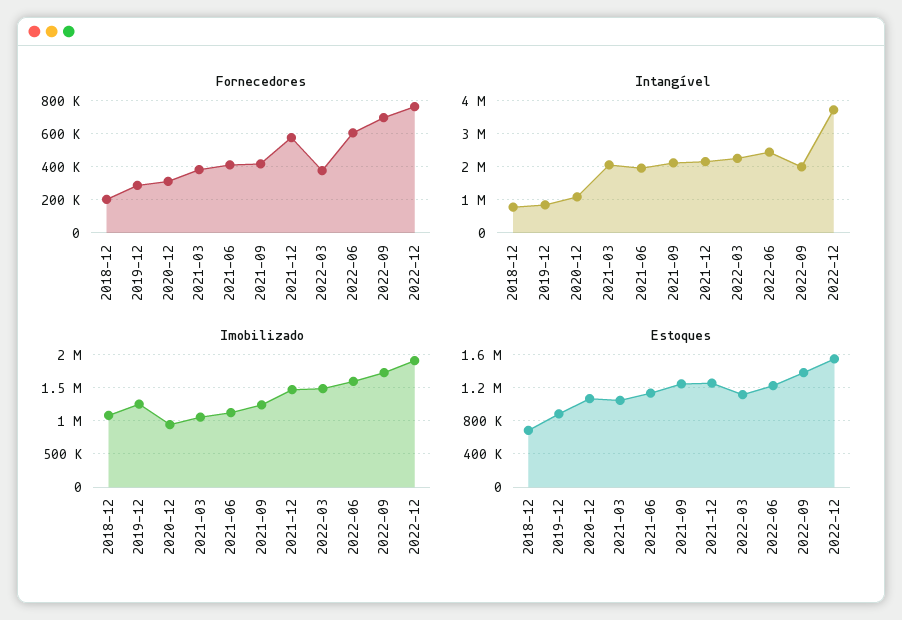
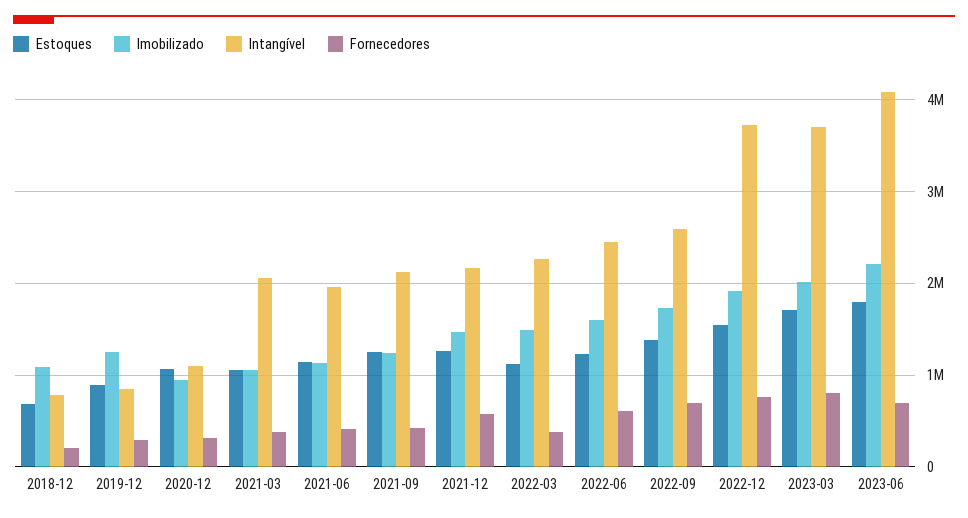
Intangível, 2022-09: 2000000 -> 2600000
Estoques, 2023-03: none -> 1700000
Imobilizado, 2023-03: none -> 2000000
Intangível, 2023-03: none -> 3700000
Fornecedores, 2023-03: none -> 800000
Estoques, 2023-06: none -> 1800000
Imobilizado, 2023-06: none -> 2200000
Intangível, 2023-06: none -> 4100000
Fornecedores, 2023-06: none -> 700000

